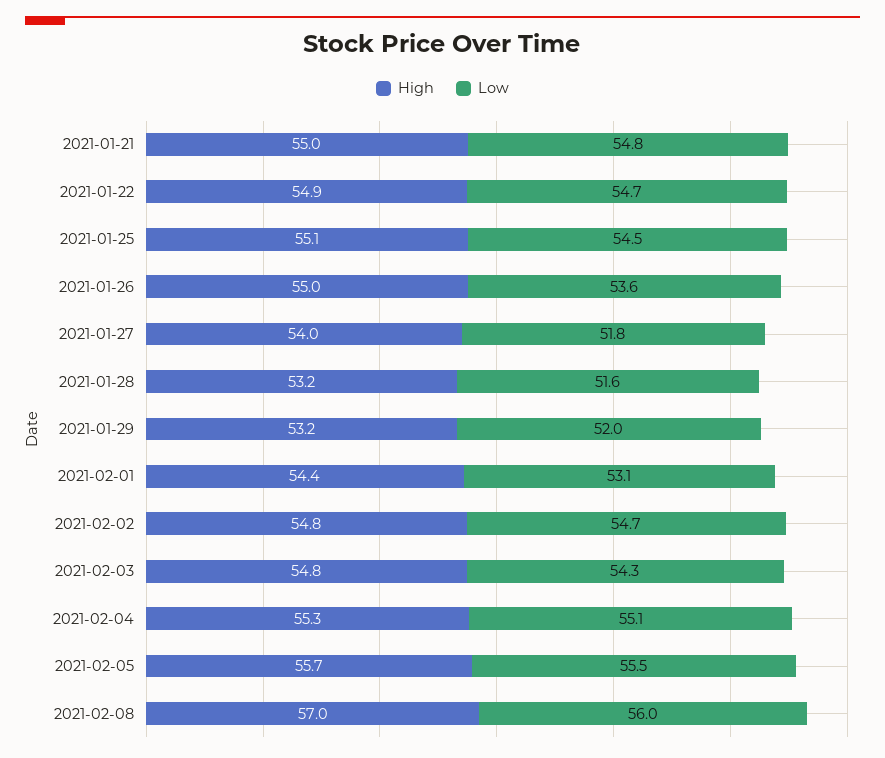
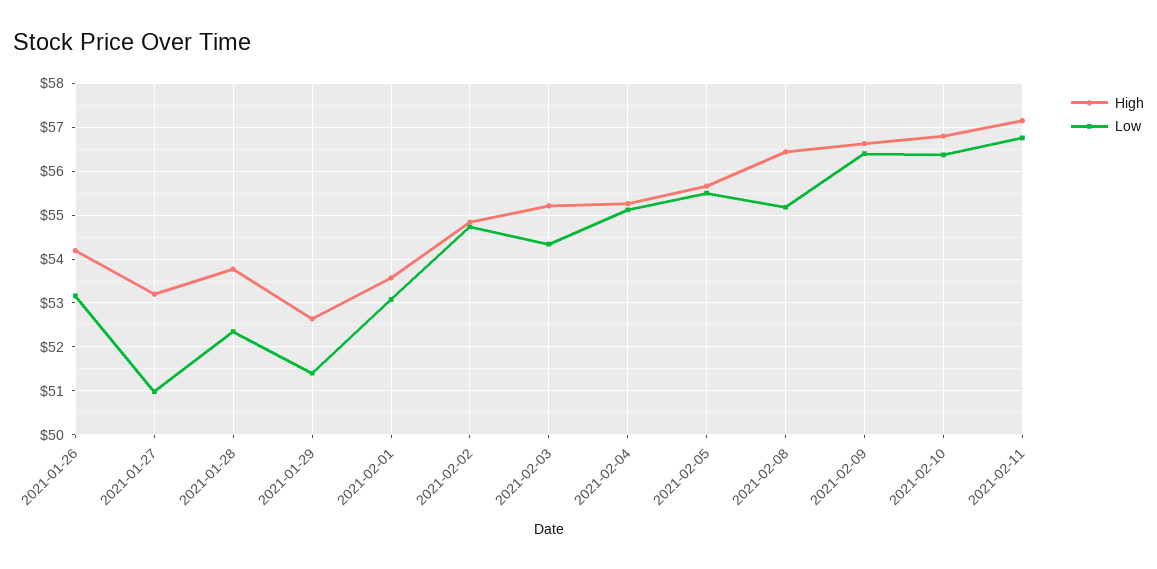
High, 2021-01-21: 55 -> none
Low, 2021-01-21: 54.8 -> none
High, 2021-01-22: 54.9 -> none
Low, 2021-01-22: 54.7 -> none
High, 2021-01-25: 55.1 -> none
Low, 2021-01-25: 54.5 -> none
High, 2021-01-26: 55 -> 54.2
Low, 2021-01-26: 53.6 -> 53.2
High, 2021-01-27: 54 -> 53.2
Low, 2021-01-27: 51.8 -> 51
High, 2021-01-28: 53.2 -> 53.8
Low, 2021-01-28: 51.6 -> 52.4
High, 2021-01-29: 53.2 -> 52.6
Low, 2021-01-29: 52 -> 51.4
High, 2021-02-01: 54.4 -> 53.6
High, 2021-02-03: 54.8 -> 55.2
High, 2021-02-08: 57 -> 56.4
Low, 2021-02-08: 56 -> 55.2
High, 2021-02-09: none -> 56.6
Low, 2021-02-09: none -> 56.4
High, 2021-02-10: none -> 56.8
Low, 2021-02-10: none -> 56.4
High, 2021-02-11: none -> 57.2
Low, 2021-02-11: none -> 56.8

